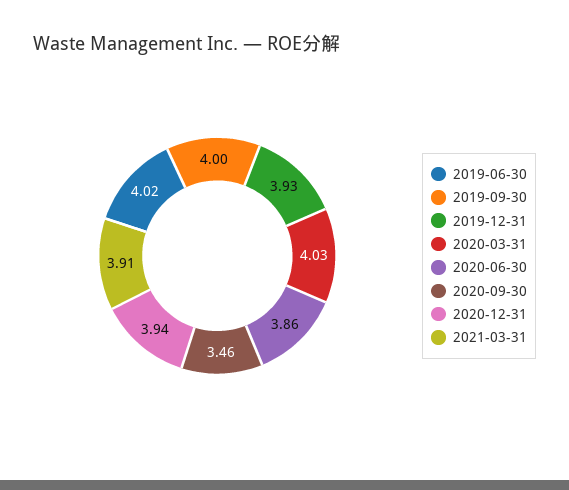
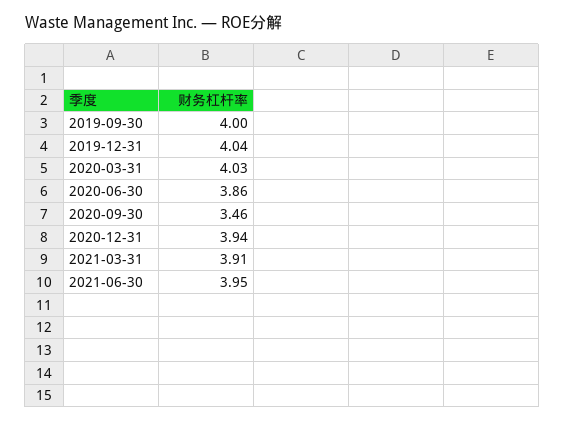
2019-06-30: 4.02 -> none
2019-12-31: 3.93 -> 4.04
2021-06-30: none -> 3.95

